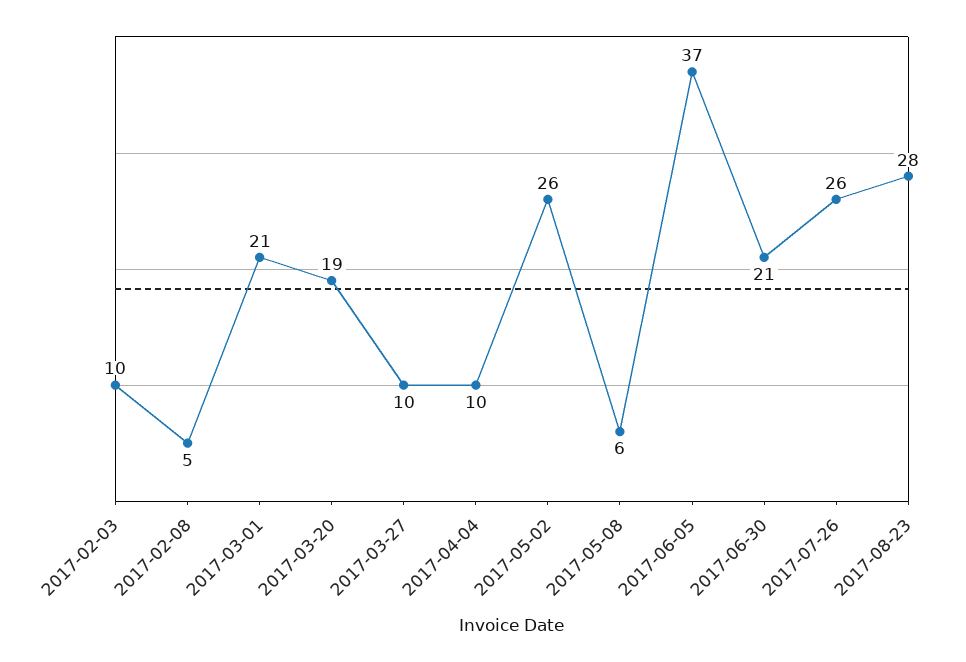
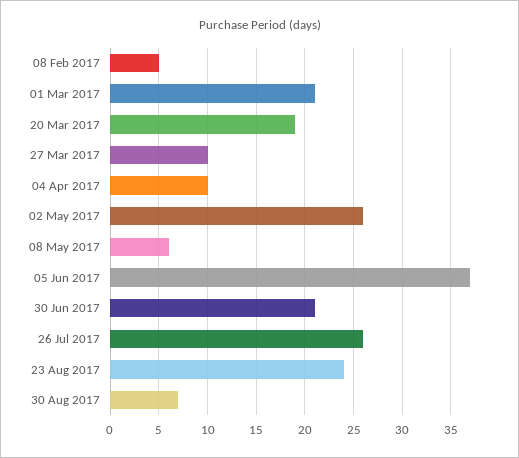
2017-02-03: 10 -> none
2017-08-23: 28 -> 24
30 Aug 2017: none -> 7

